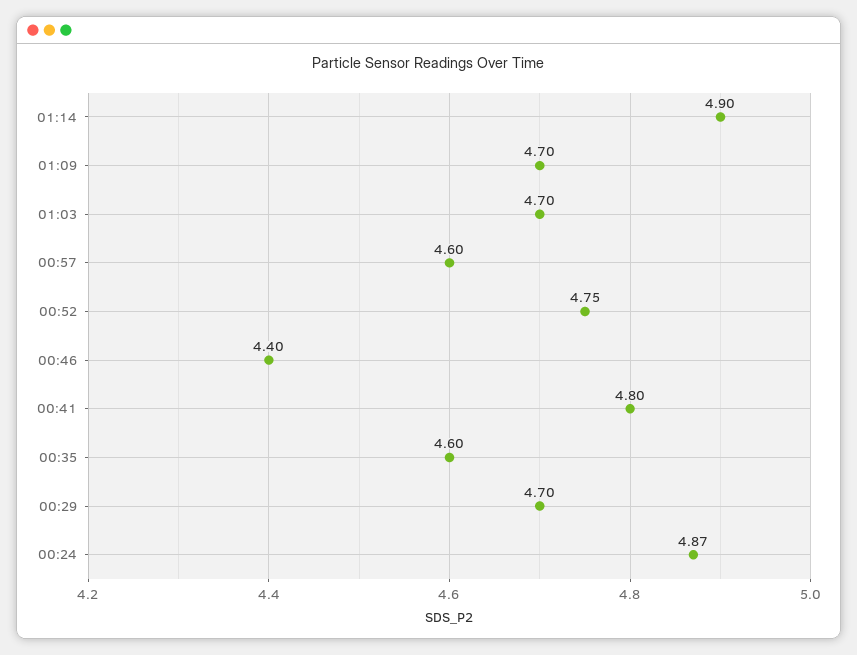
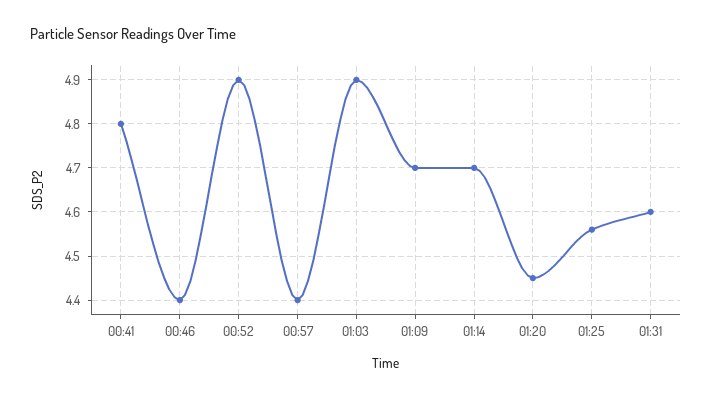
01:14: 4.9 -> 4.7
01:03: 4.7 -> 4.9
00:57: 4.6 -> 4.4
00:52: 4.75 -> 4.9
00:35: 4.6 -> none
00:29: 4.7 -> none
00:24: 4.87 -> none
01:20: none -> 4.45
01:25: none -> 4.55
01:31: none -> 4.6

